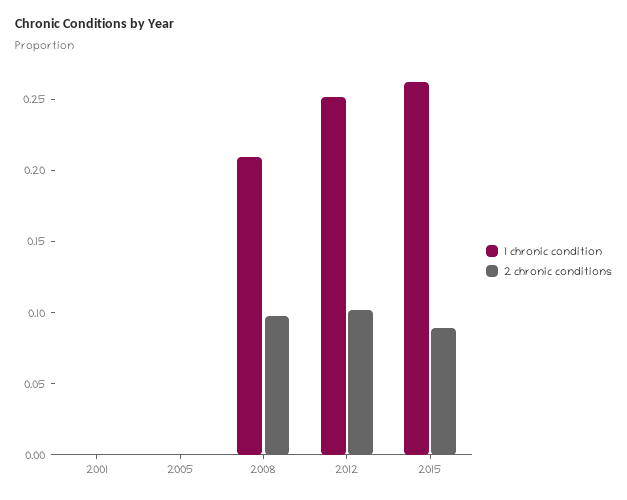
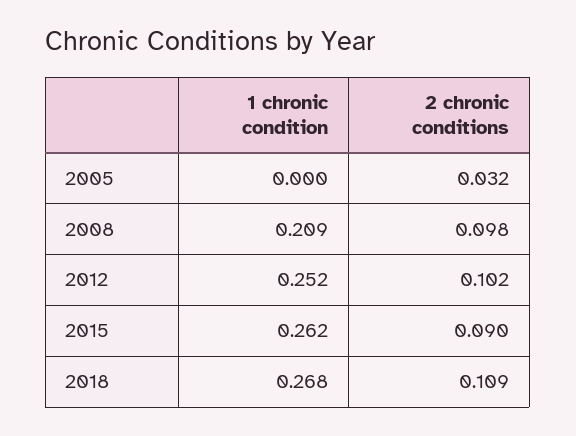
1 chronic condition, 2001: 0 -> none
2 chronic conditions, 2001: 0 -> none
2 chronic conditions, 2005: 0 -> 0.032
1 chronic condition, 2018: none -> 0.268
2 chronic conditions, 2018: none -> 0.109

